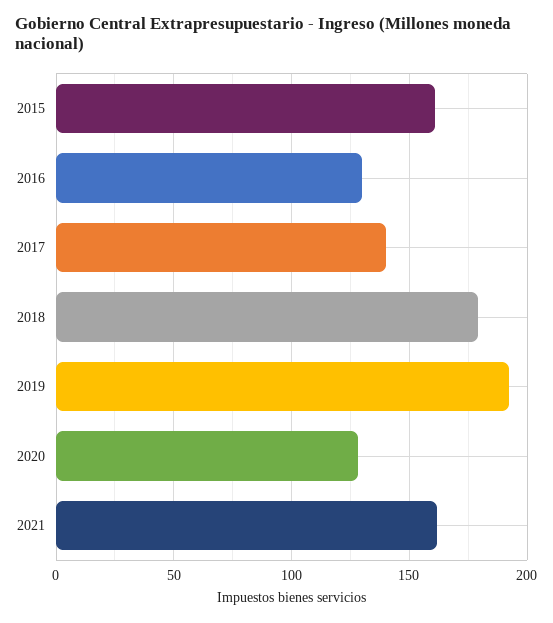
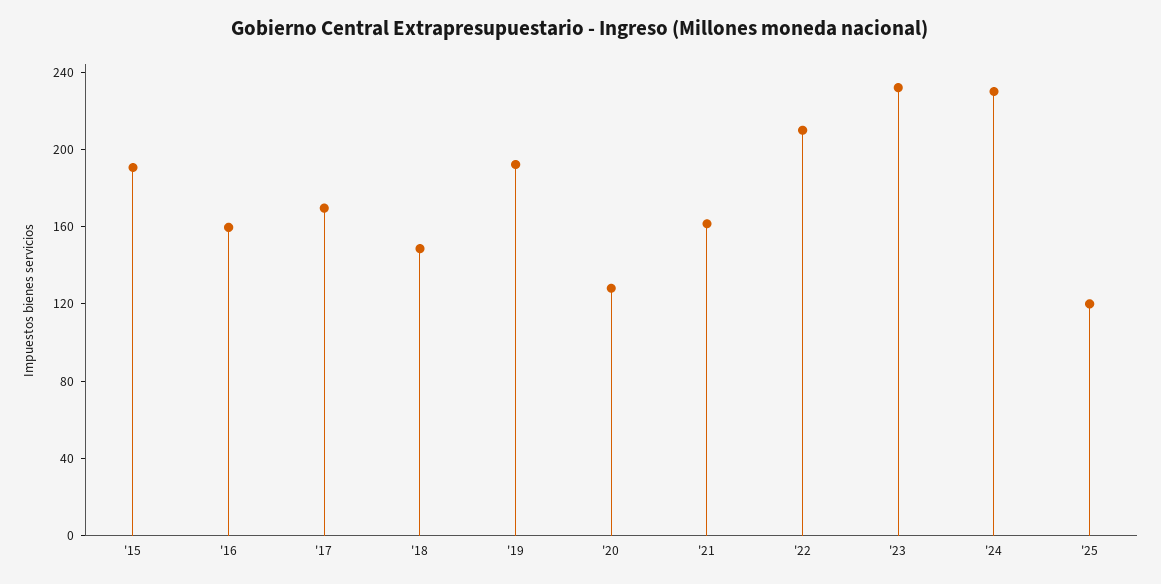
2015: 160 -> 190
2016: 130 -> 160
2017: 140 -> 170
2018: 180 -> 150
'22: none -> 210
'23: none -> 230
'24: none -> 230
'25: none -> 120

